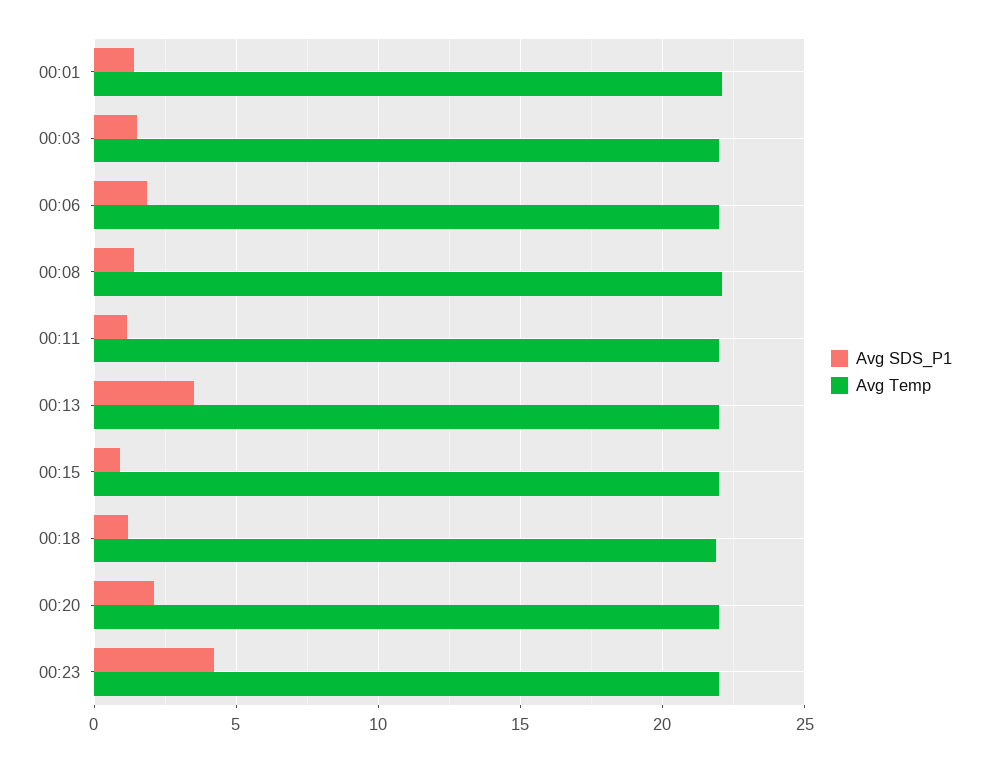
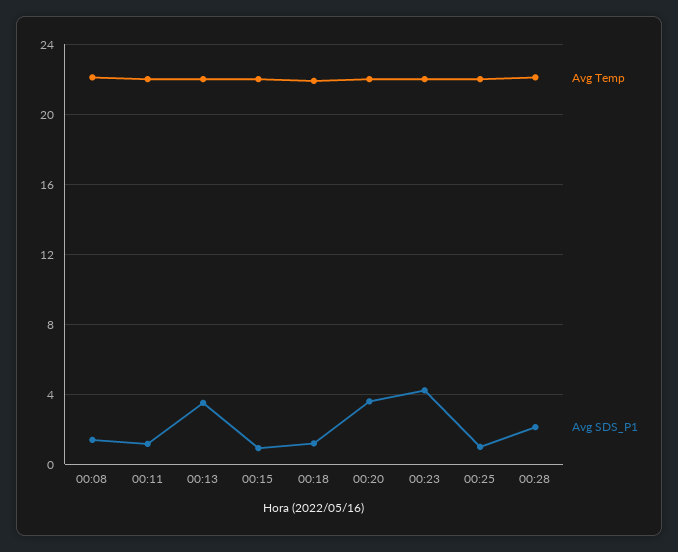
Avg SDS_P1, 00:01: 1.5 -> none
Avg Temp, 00:01: 22 -> none
Avg SDS_P1, 00:03: 1.5 -> none
Avg Temp, 00:03: 22 -> none
Avg SDS_P1, 00:06: 2 -> none
Avg Temp, 00:06: 22 -> none
Avg SDS_P1, 00:20: 2 -> 3.5
Avg Temp, 00:25: none -> 22
Avg SDS_P1, 00:25: none -> 1
Avg Temp, 00:28: none -> 22
Avg SDS_P1, 00:28: none -> 2

